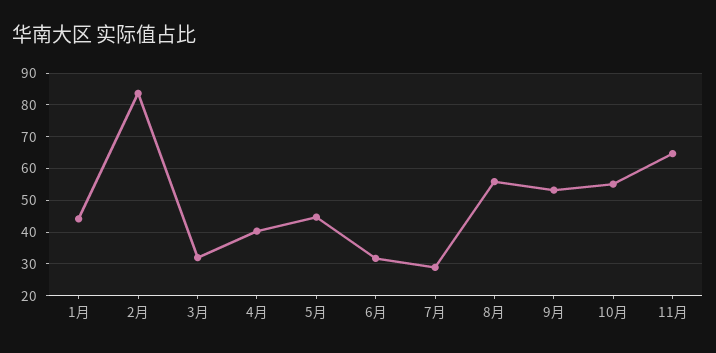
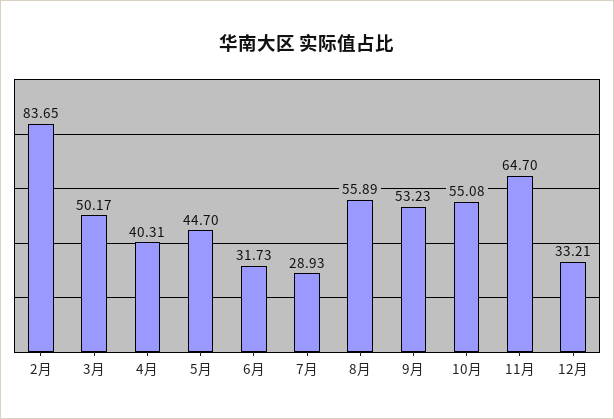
1月: 44 -> none
3月: 32 -> 50.17
12月: none -> 33.21

